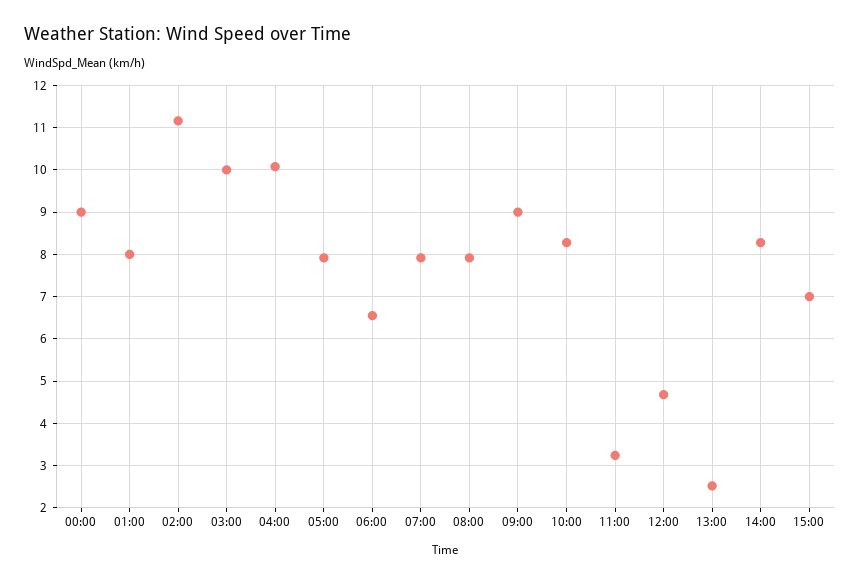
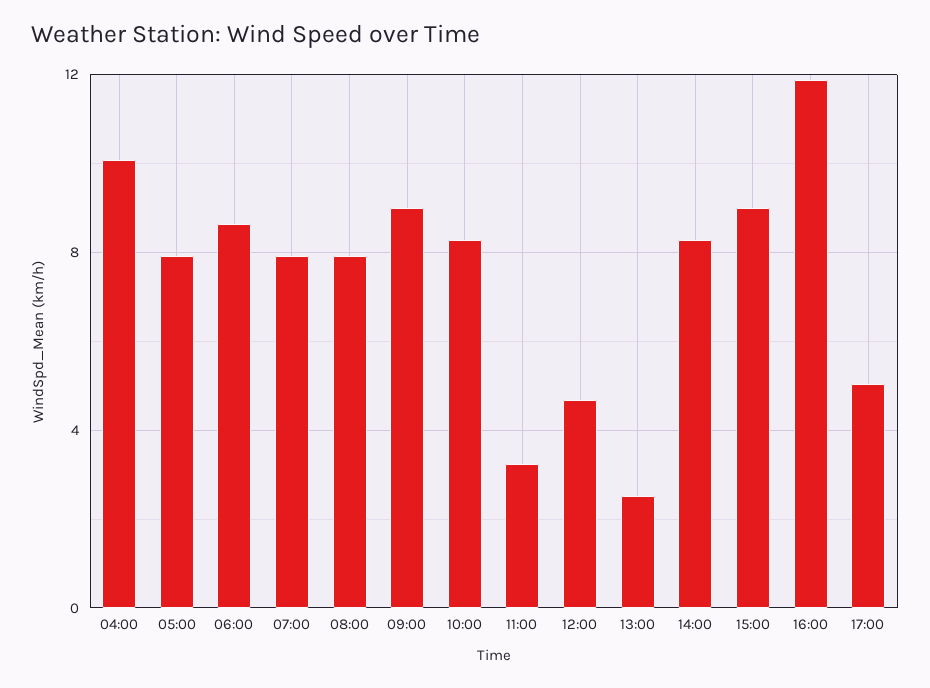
00:00: 9 -> none
01:00: 8 -> none
02:00: 11.2 -> none
03:00: 10 -> none
06:00: 6.6 -> 8.5
15:00: 7 -> 9
16:00: none -> 12
17:00: none -> 5

